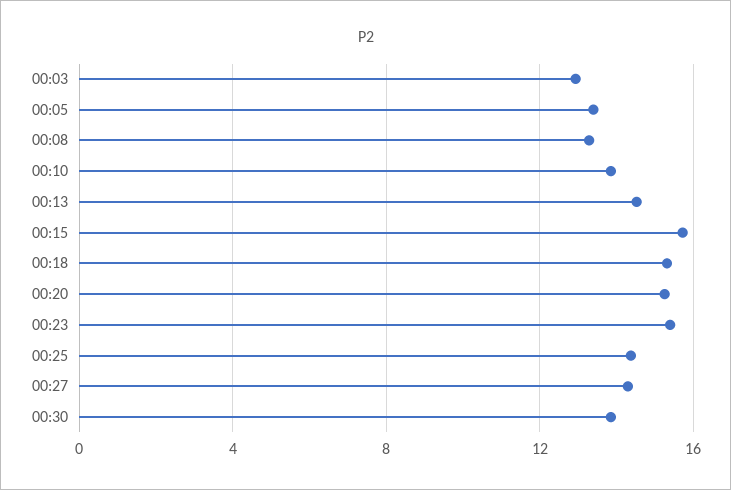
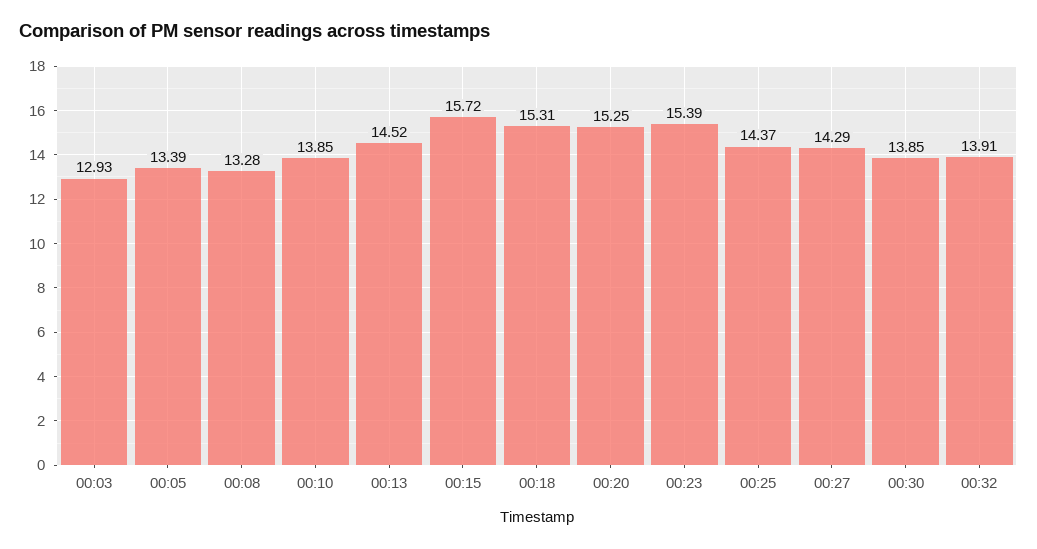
00:32: none -> 13.91

